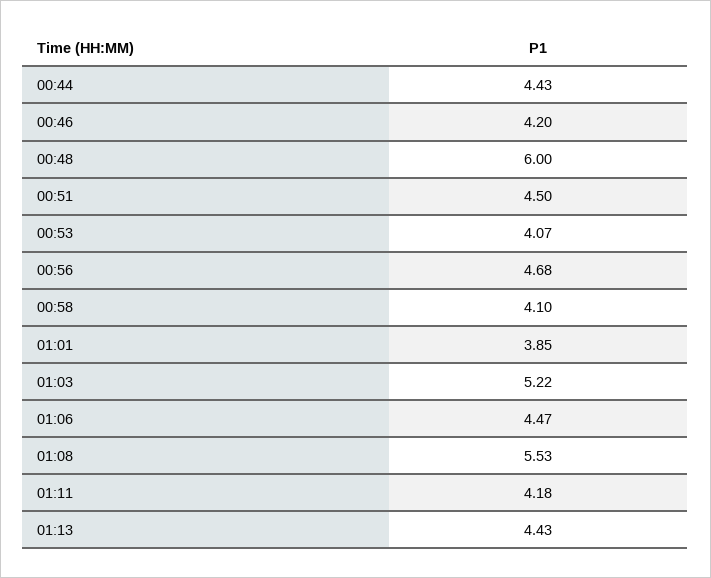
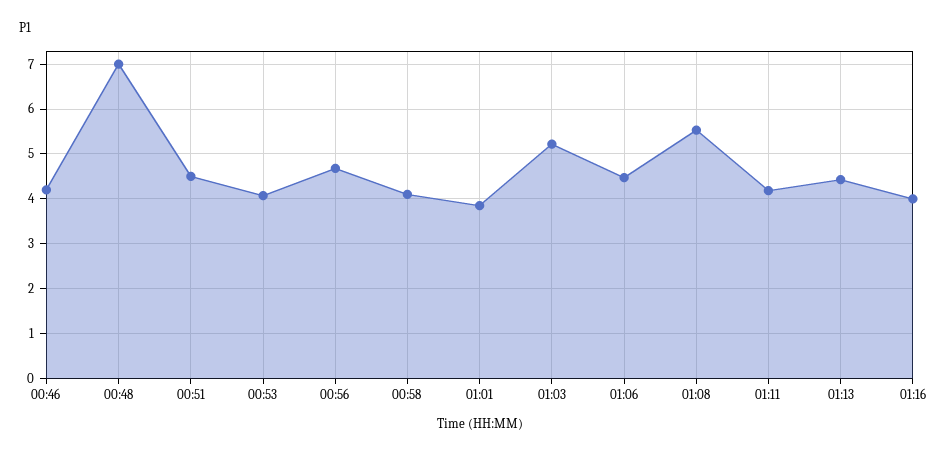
00:44: 4.43 -> none
00:48: 6 -> 7
01:16: none -> 4

